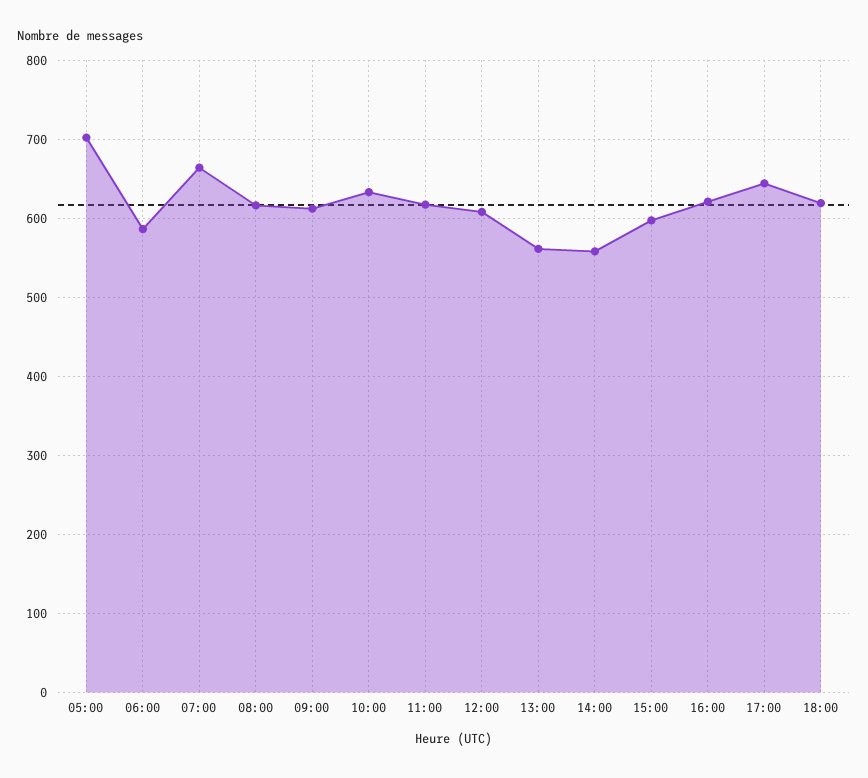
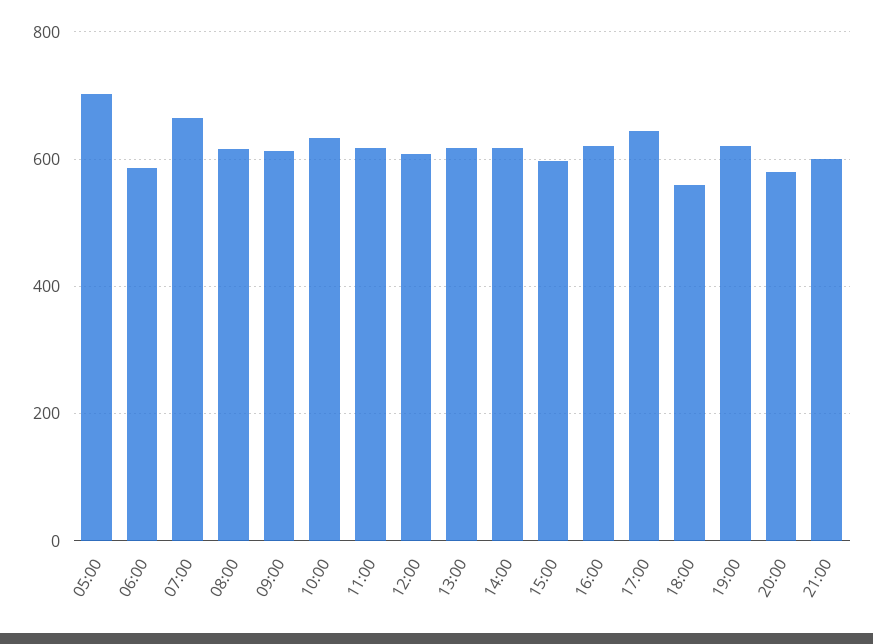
13:00: 560 -> 620
14:00: 560 -> 620
18:00: 620 -> 560
19:00: none -> 620
20:00: none -> 580
21:00: none -> 600

